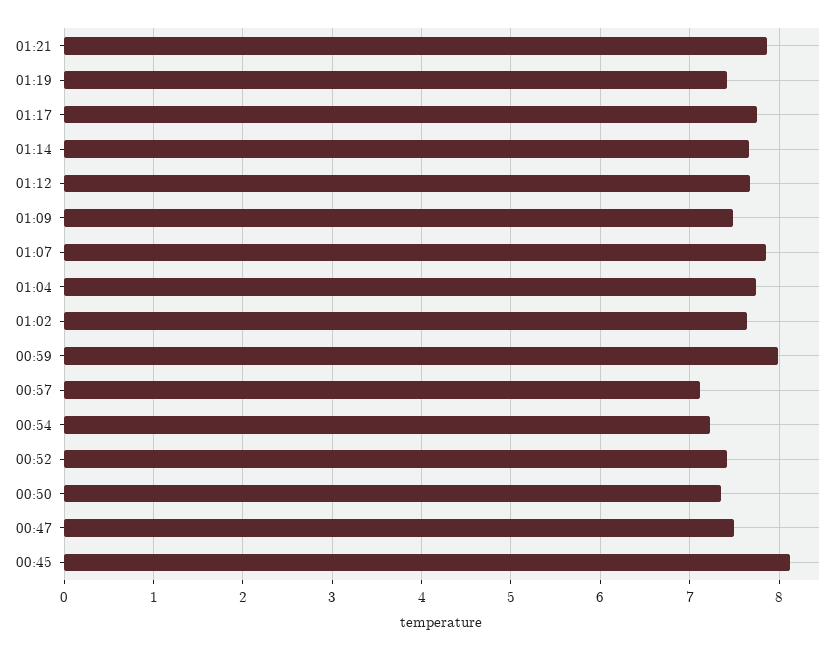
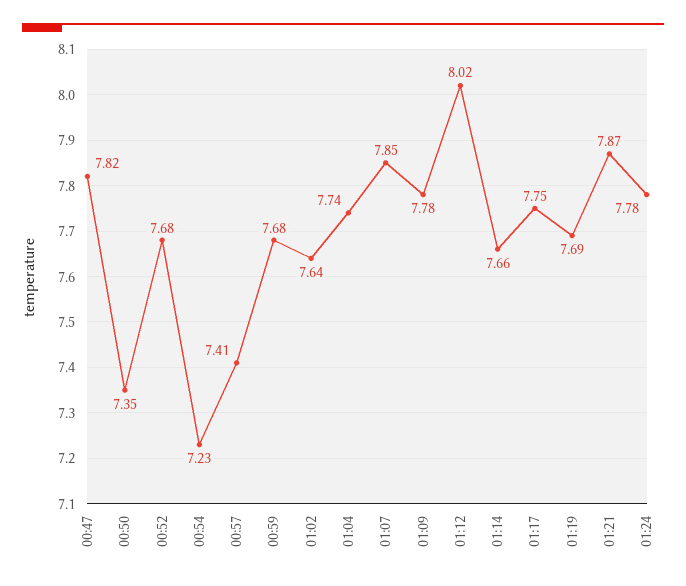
01:19: 7.4 -> 7.69
01:12: 7.7 -> 8.02
01:09: 7.5 -> 7.78
00:59: 8 -> 7.68
00:57: 7.1 -> 7.41
00:52: 7.4 -> 7.68
00:47: 7.5 -> 7.82
00:45: 8.1 -> none
01:24: none -> 7.78

